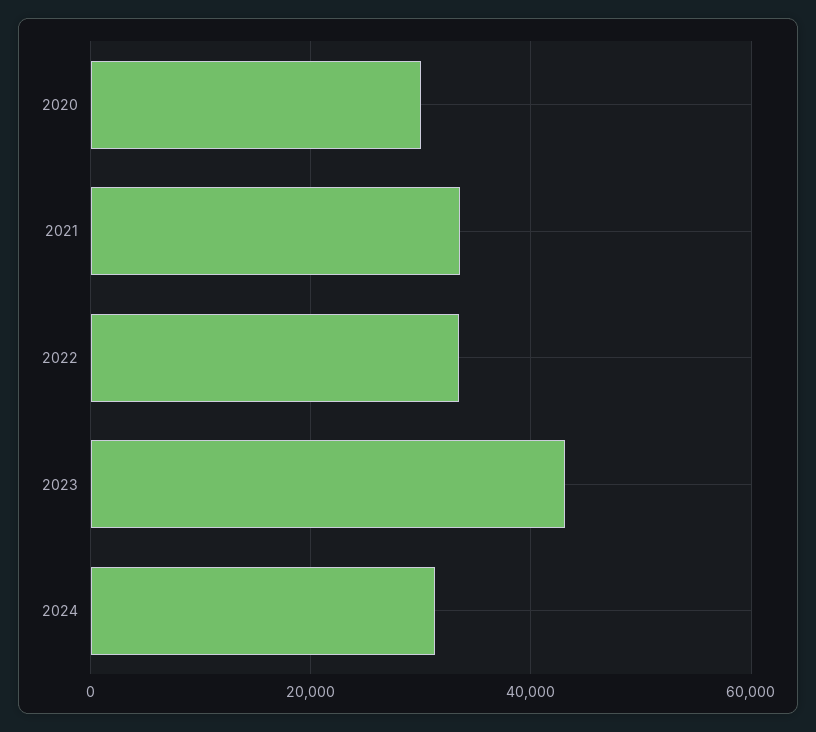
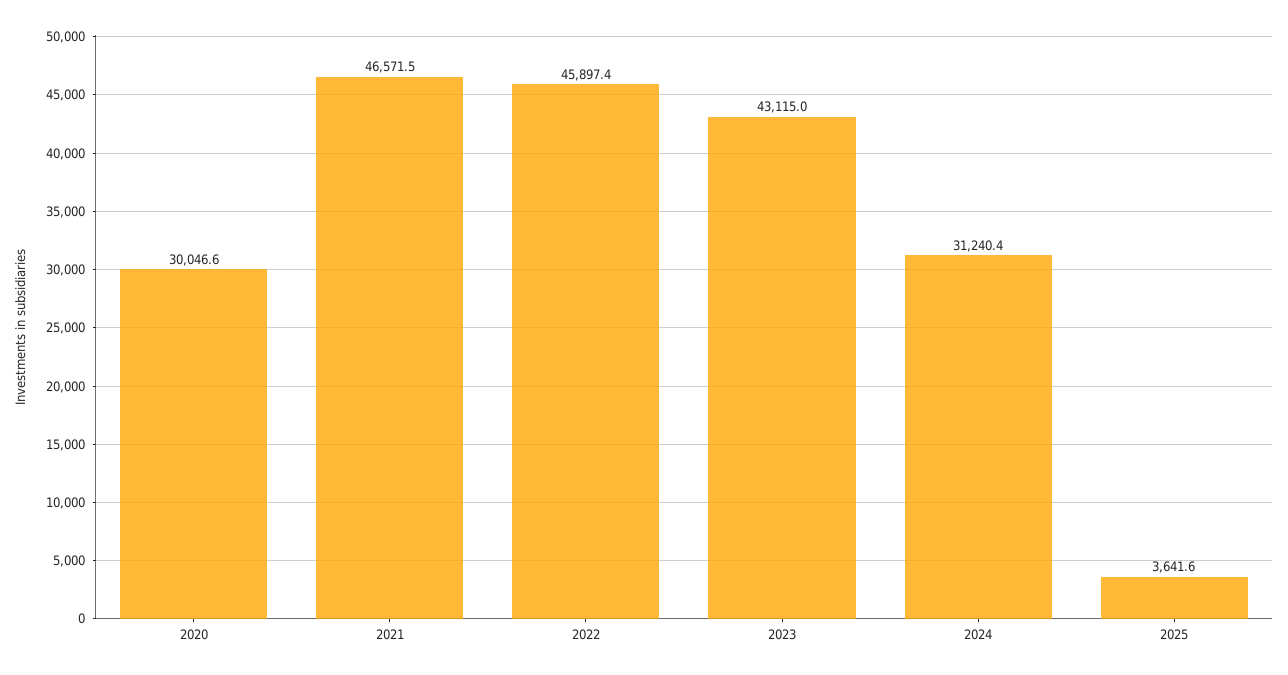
2021: 34000 -> 46571.5
2022: 34000 -> 45897.4
2025: none -> 3641.6

